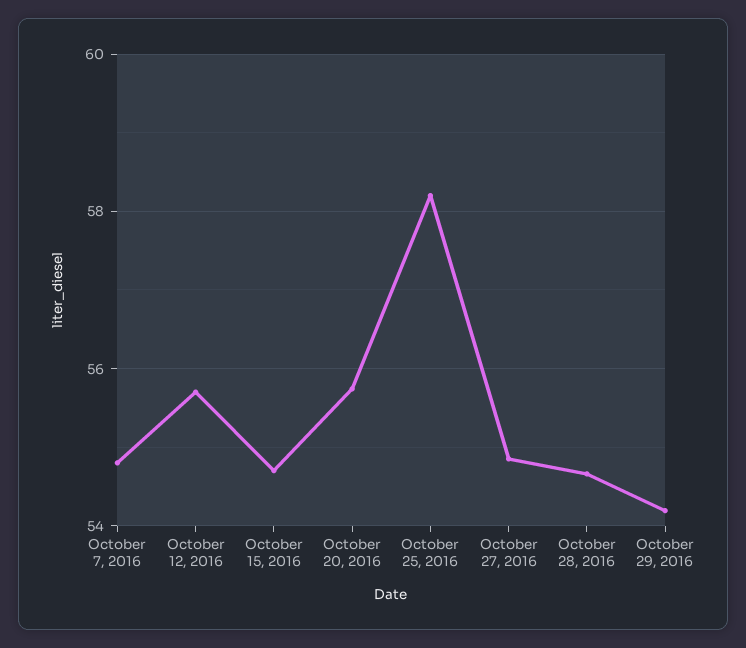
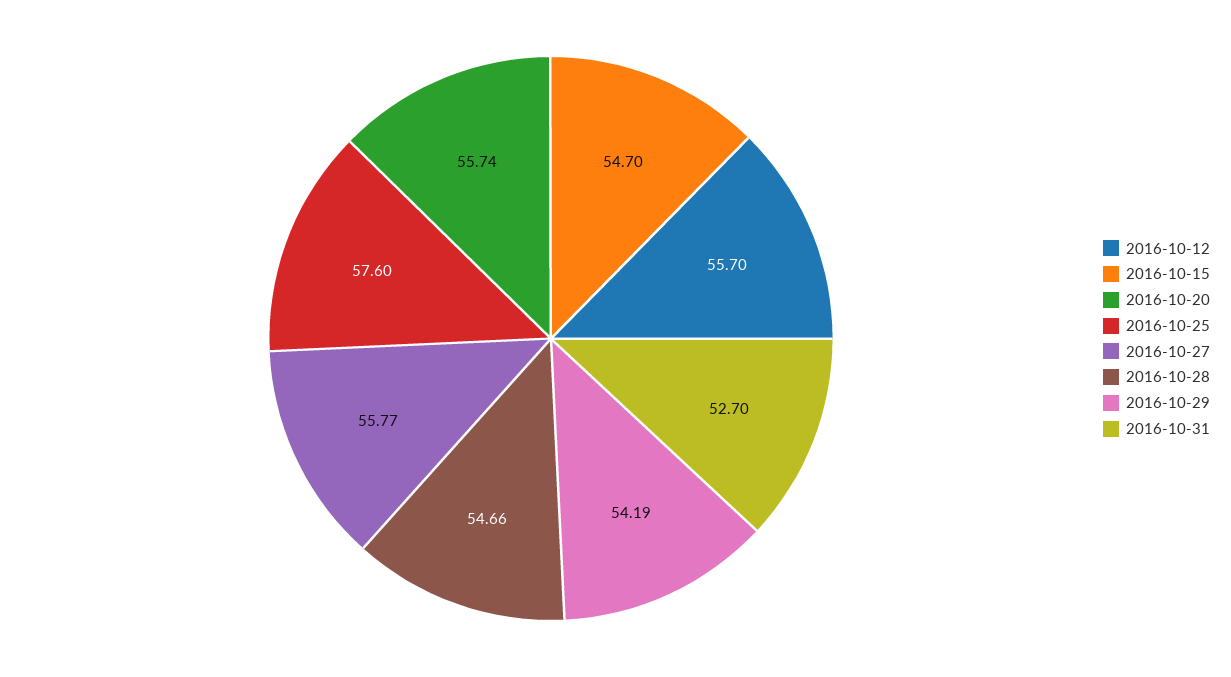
October 7, 2016: 54.8 -> none
October 25, 2016: 58.2 -> 57.6
October 27, 2016: 54.8 -> 55.77
2016-10-31: none -> 52.7

